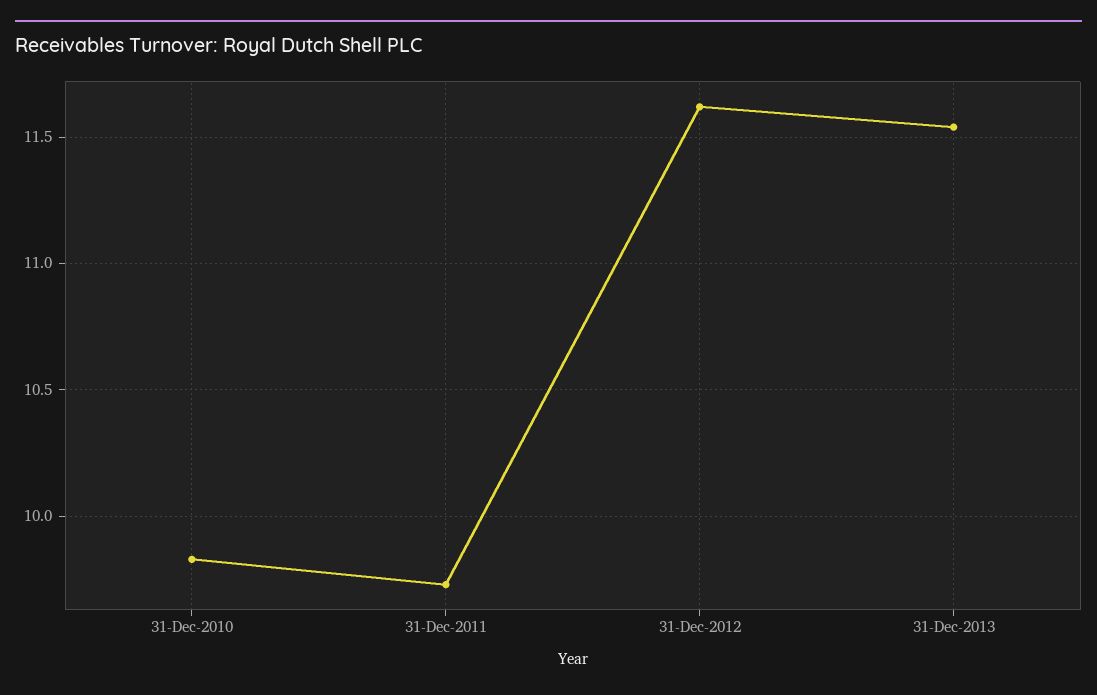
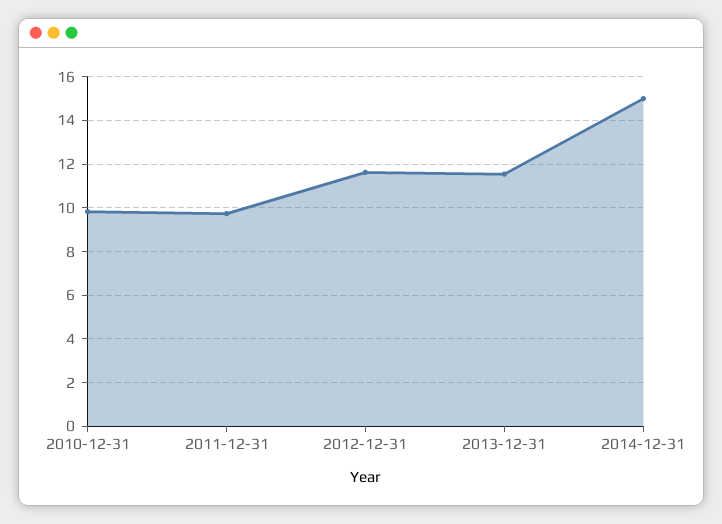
2014-12-31: none -> 15

